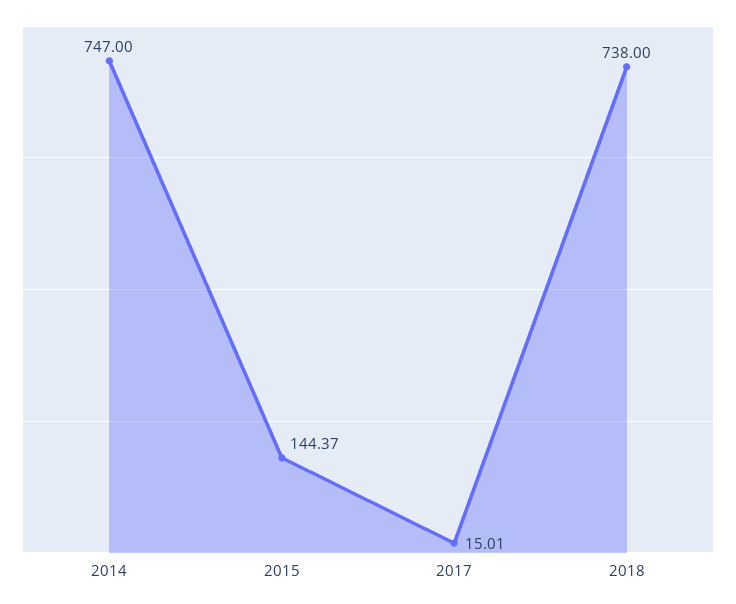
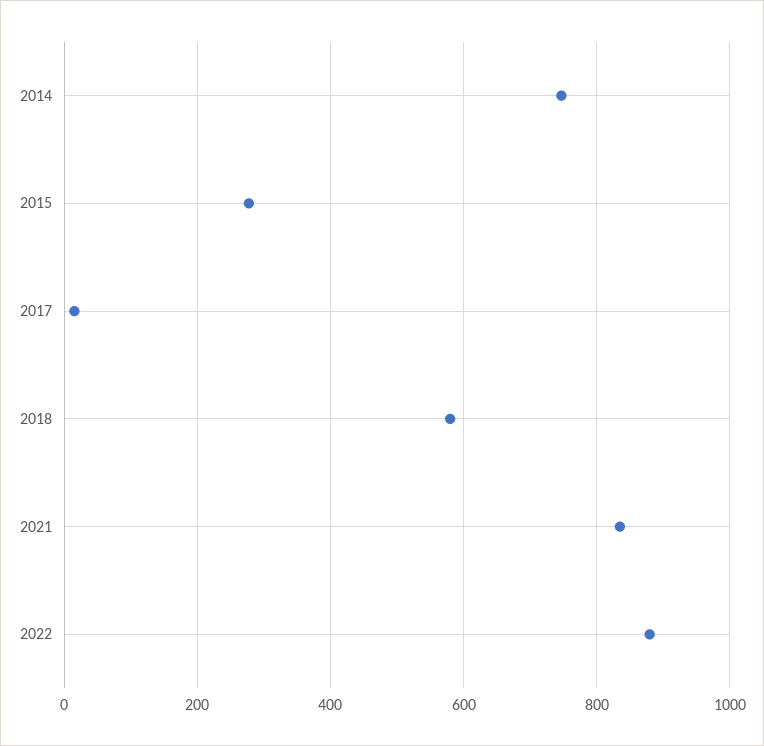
2015: 144.37 -> 280
2018: 738 -> 580
2021: none -> 840
2022: none -> 880

